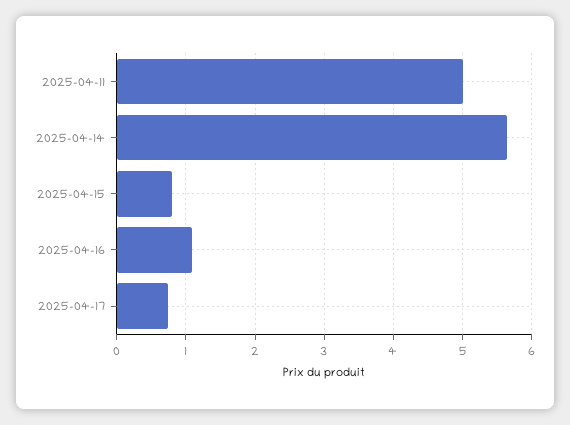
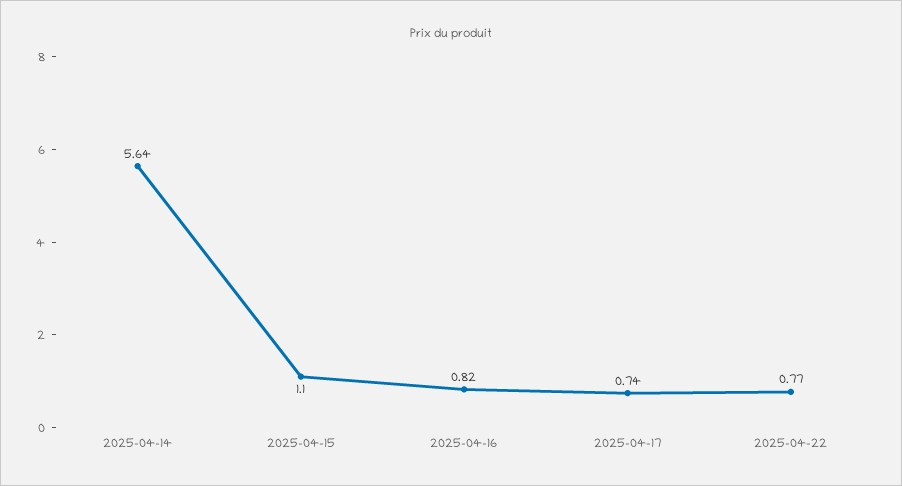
2025-04-11: 5 -> none
2025-04-15: 0.8 -> 1.1
2025-04-16: 1.1 -> 0.82
2025-04-22: none -> 0.77

